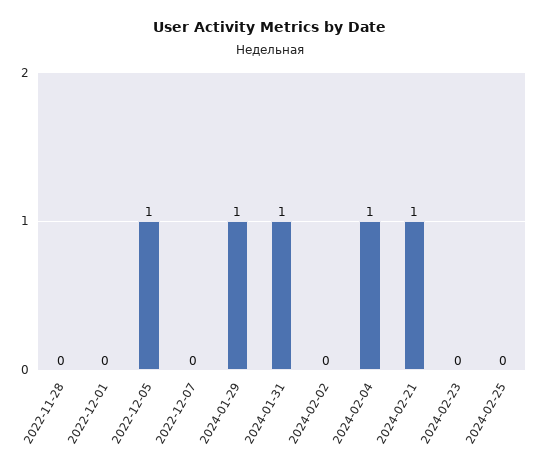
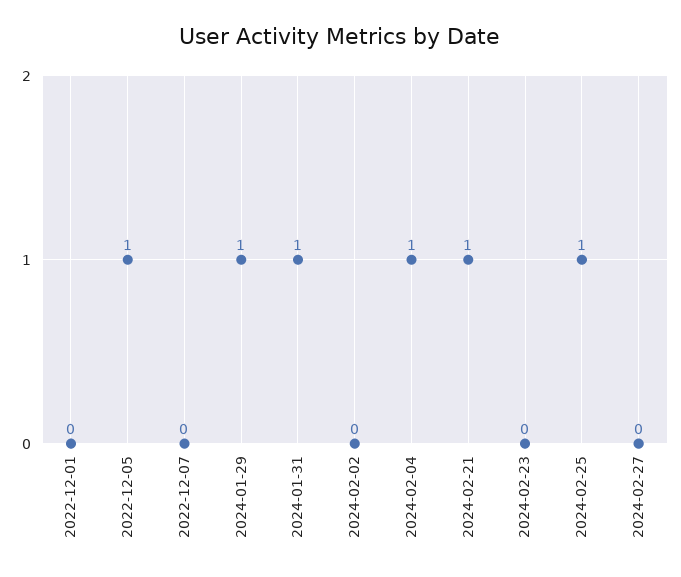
2022-11-28: 0 -> none
2024-02-25: 0 -> 1
2024-02-27: none -> 0

